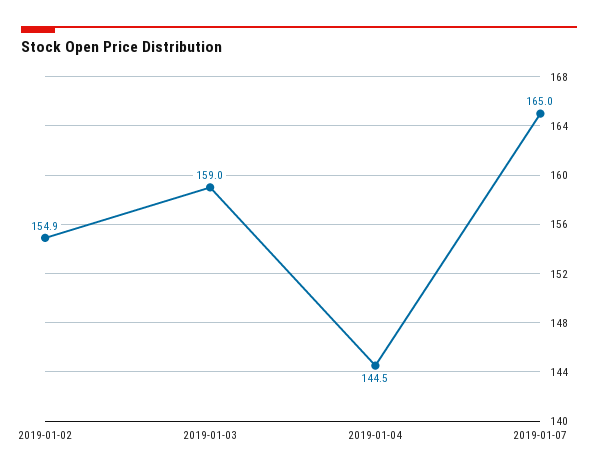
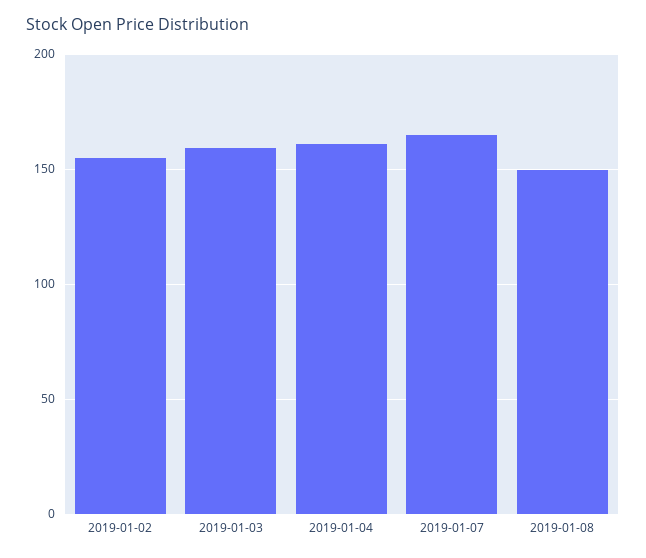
2019-01-04: 144.5 -> 160
2019-01-08: none -> 150

